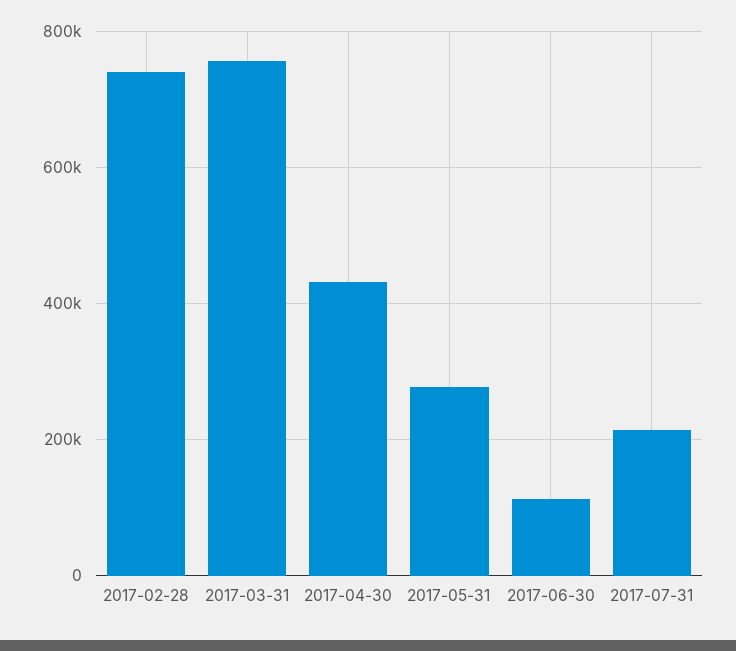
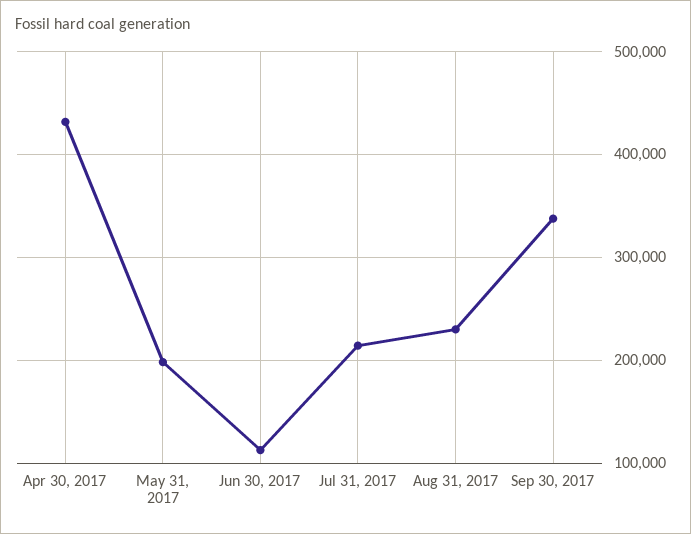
2017-02-28: 740000 -> none
2017-03-31: 760000 -> none
2017-05-31: 280000 -> 200000
Aug 31, 2017: none -> 230000
Sep 30, 2017: none -> 340000

